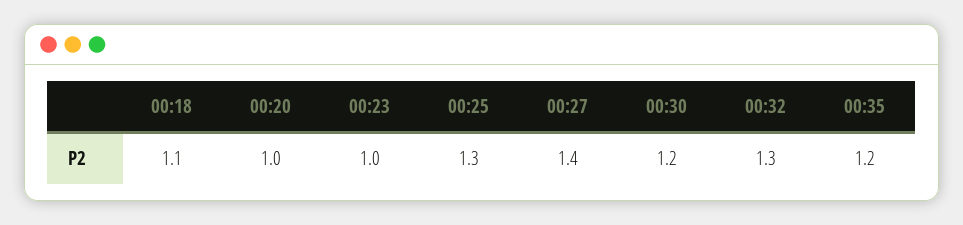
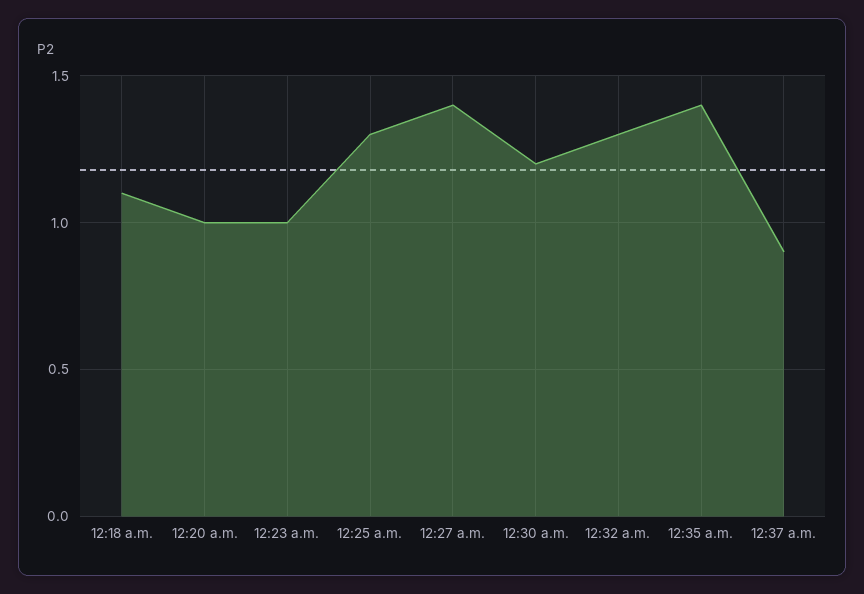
00:35: 1.2 -> 1.4
12:37 a.m.: none -> 0.9

